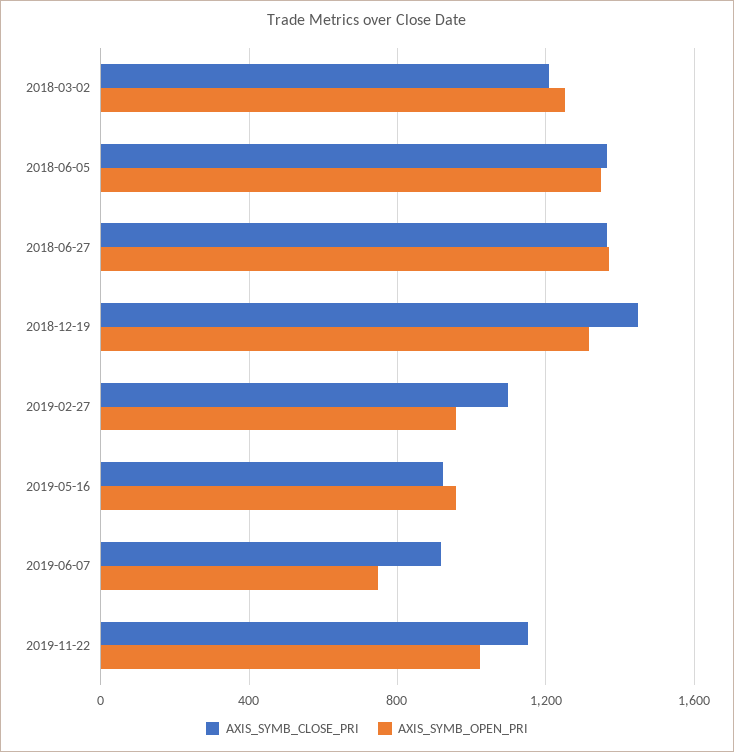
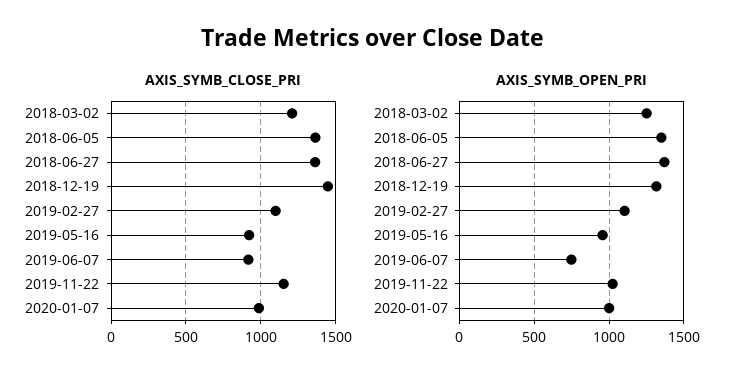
AXIS_SYMB_OPEN_PRI, 2019-02-27: 950 -> 1100
AXIS_SYMB_CLOSE_PRI, 2020-01-07: none -> 1000
AXIS_SYMB_OPEN_PRI, 2020-01-07: none -> 1000

